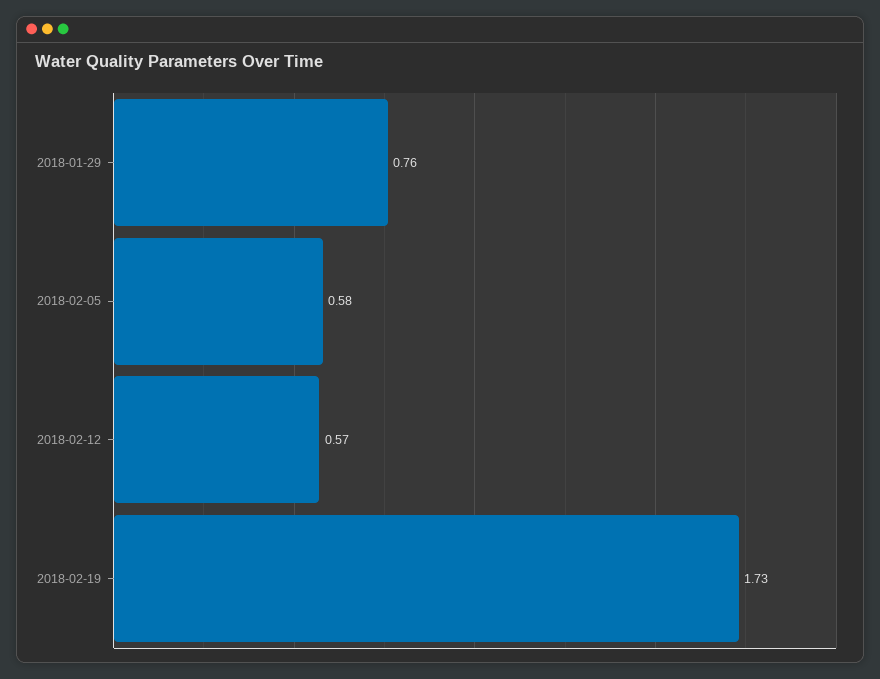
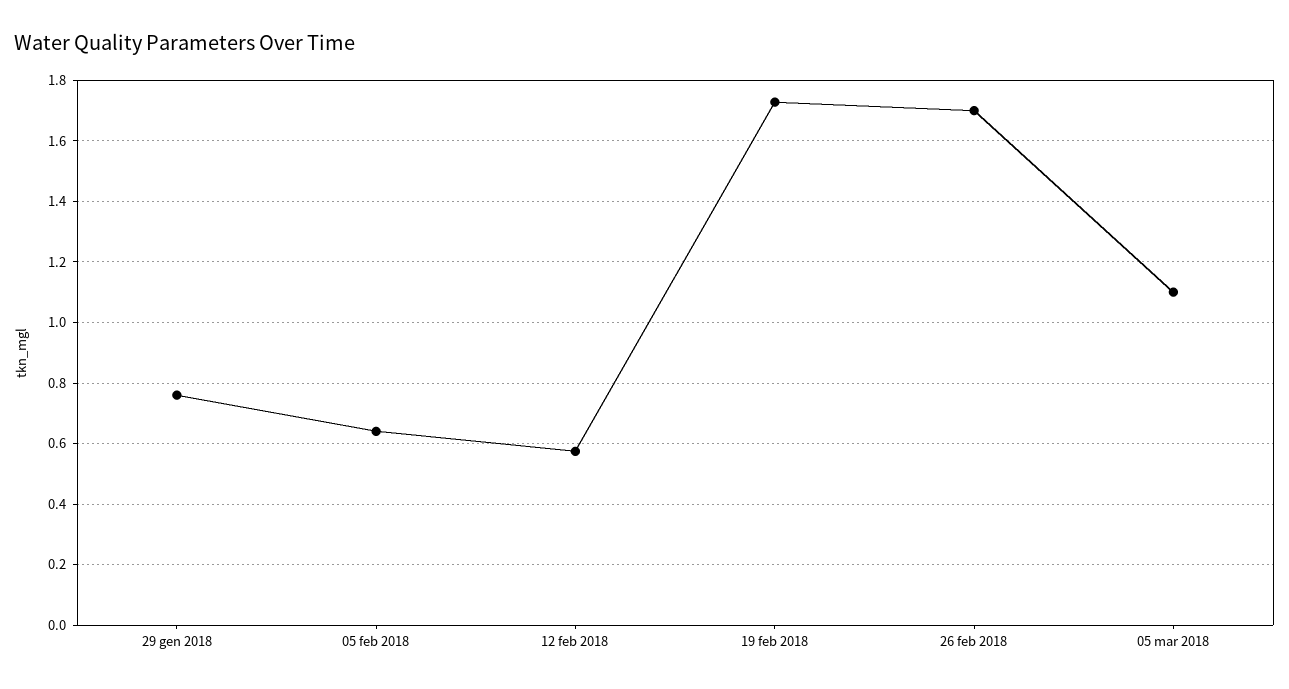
2018-02-05: 0.58 -> 0.64
26 feb 2018: none -> 1.7
05 mar 2018: none -> 1.1

